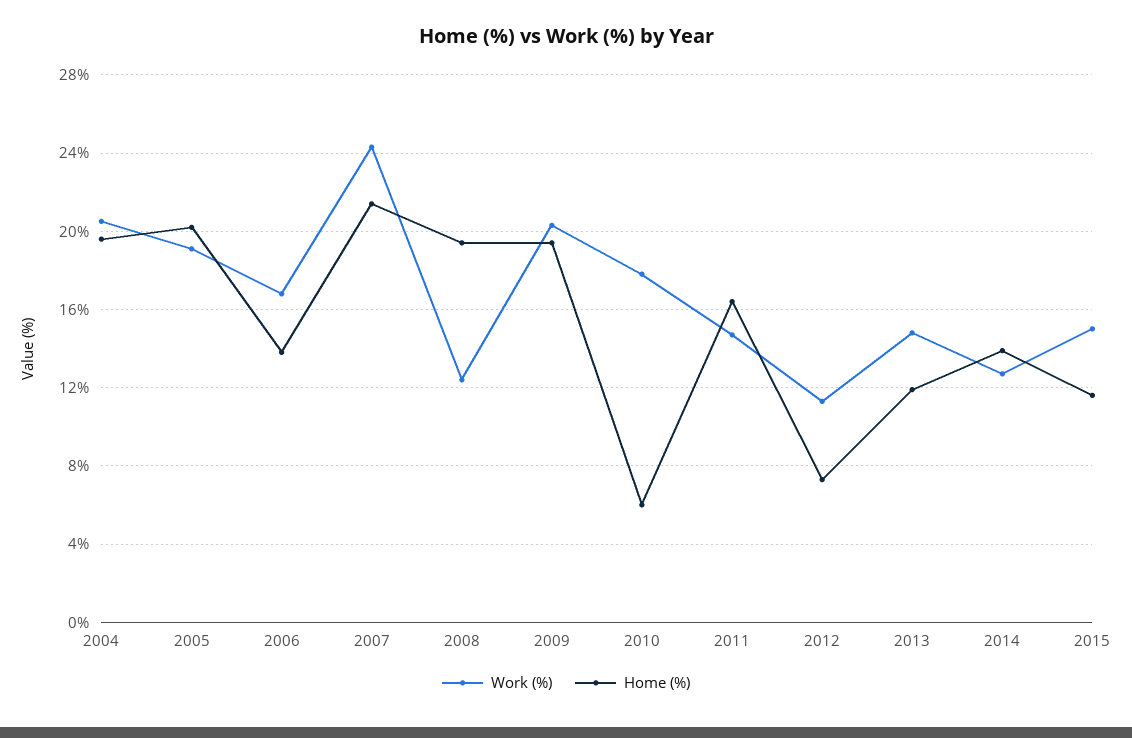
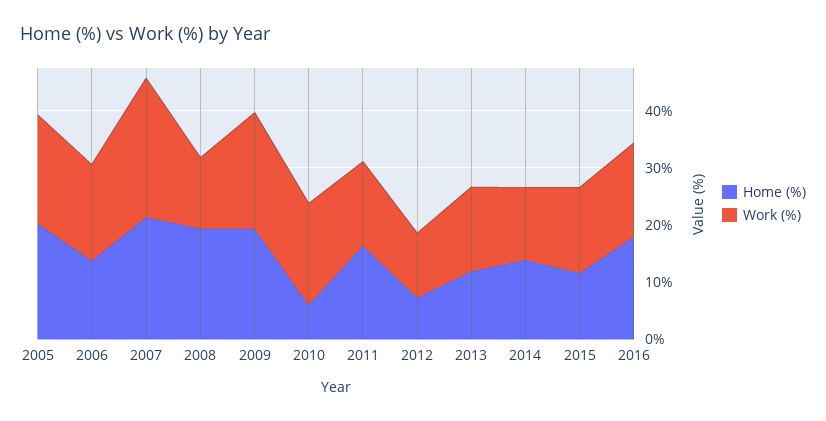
Work (%), 2004: 20.5 -> none
Home (%), 2004: 19.5 -> none
Home (%), 2016: none -> 18
Work (%), 2016: none -> 16

